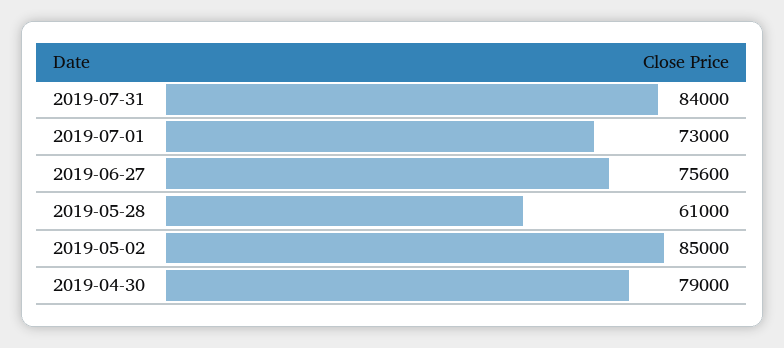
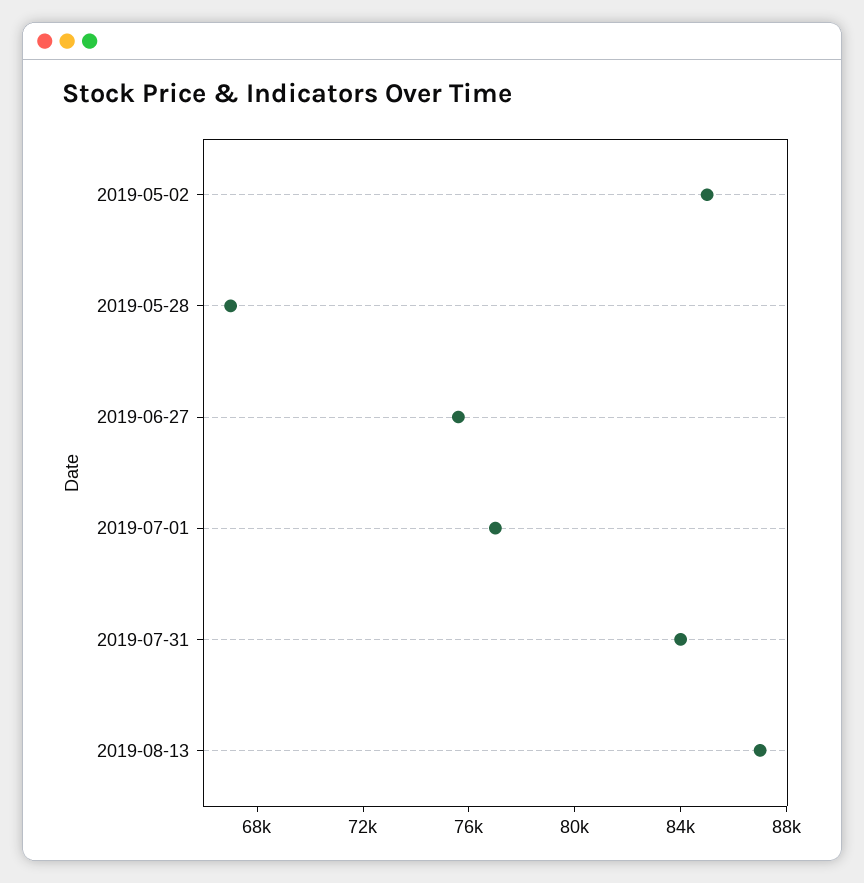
2019-07-01: 73000 -> 77000
2019-05-28: 61000 -> 67000
2019-04-30: 79000 -> none
2019-08-13: none -> 87000

